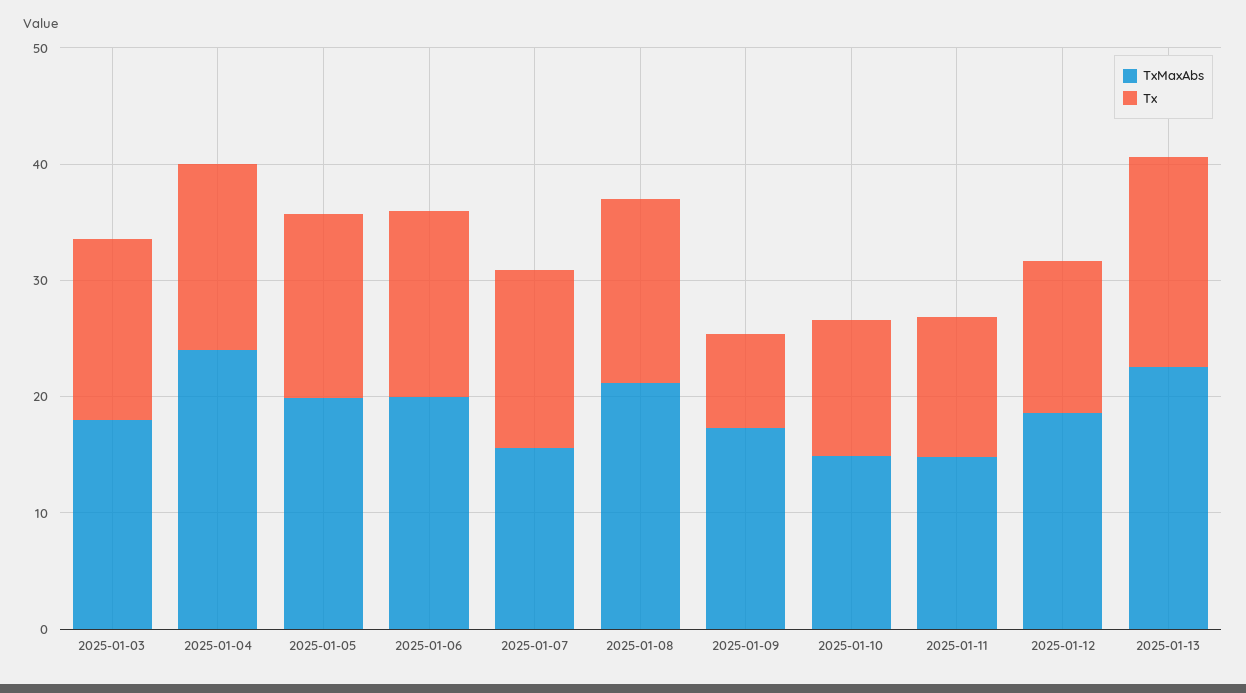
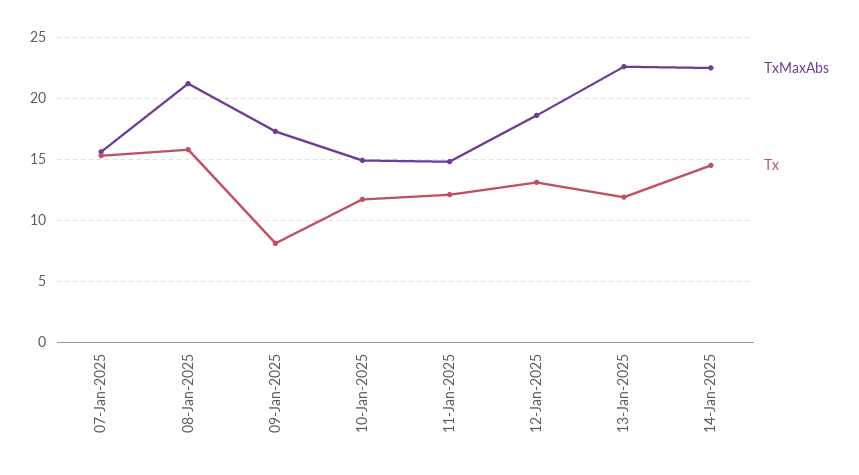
TxMaxAbs, 2025-01-03: 18 -> none
Tx, 2025-01-03: 16 -> none
TxMaxAbs, 2025-01-04: 24 -> none
Tx, 2025-01-04: 16 -> none
TxMaxAbs, 2025-01-05: 20 -> none
Tx, 2025-01-05: 16 -> none
TxMaxAbs, 2025-01-06: 20 -> none
Tx, 2025-01-06: 16 -> none
Tx, 2025-01-13: 18 -> 12
TxMaxAbs, 14-Jan-2025: none -> 22.5
Tx, 14-Jan-2025: none -> 14.5

